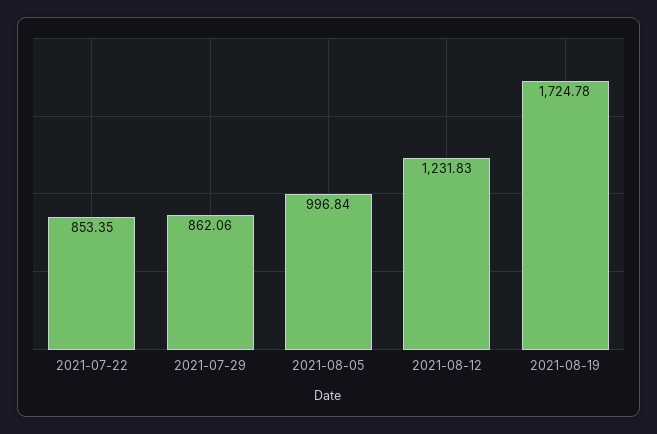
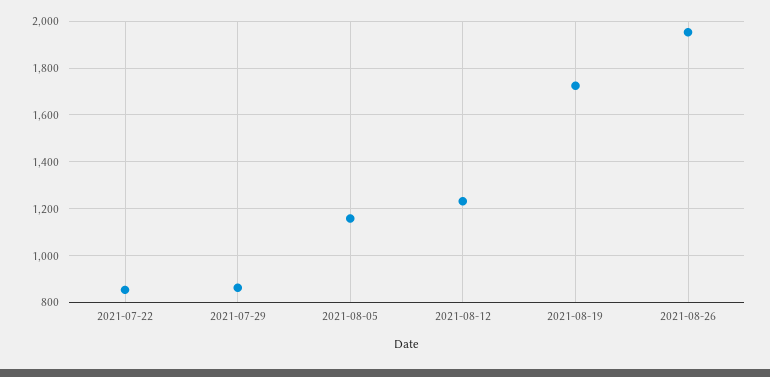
2021-08-05: 996.84 -> 1150
2021-08-26: none -> 1950

